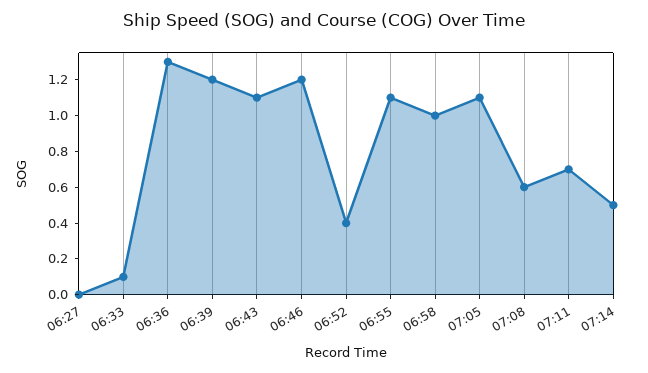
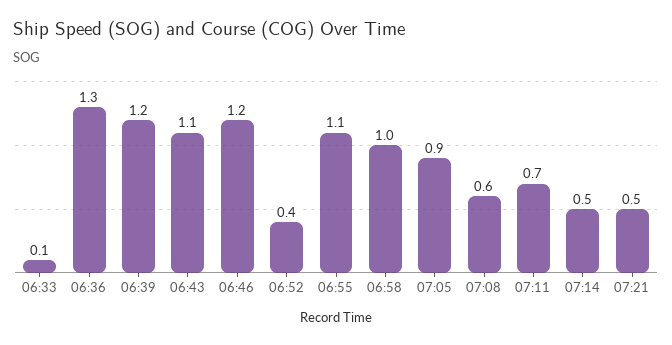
06:27: 0 -> none
07:05: 1.1 -> 0.9
07:21: none -> 0.5

